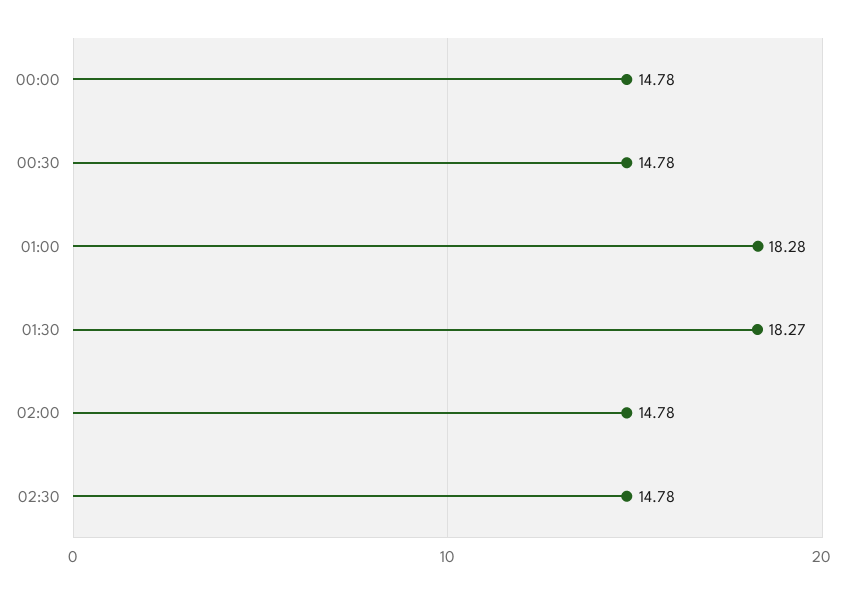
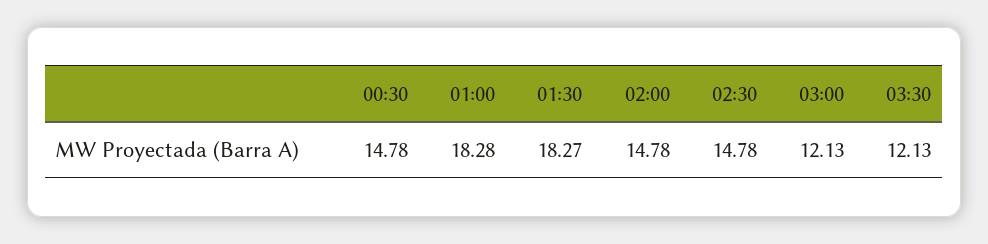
00:00: 14.78 -> none
03:00: none -> 12.13
03:30: none -> 12.13

